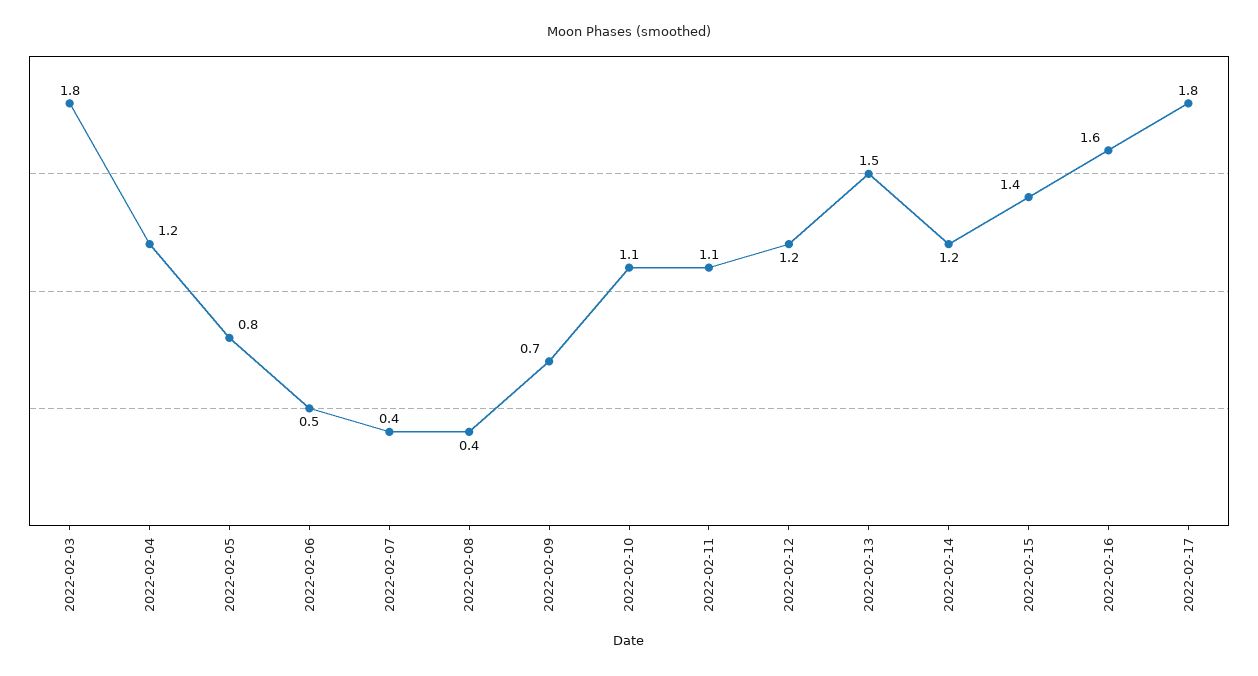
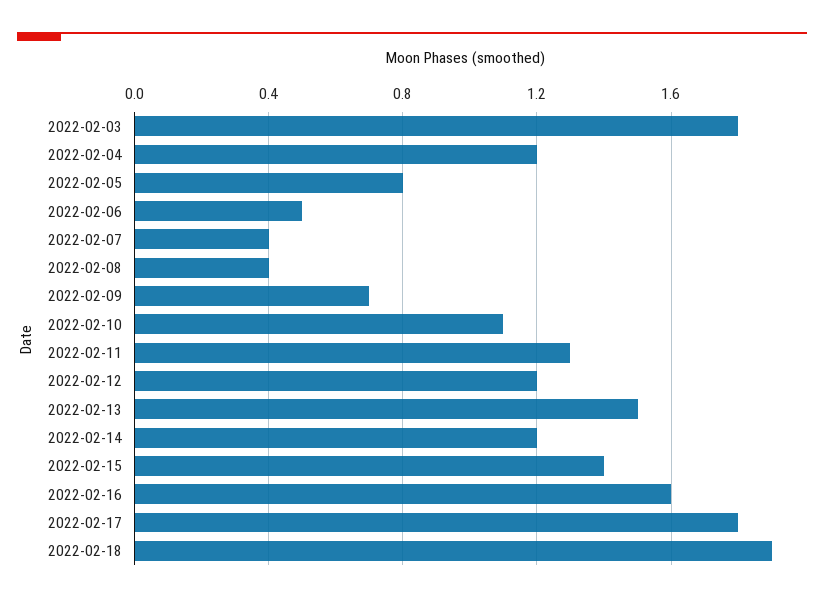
2022-02-11: 1.1 -> 1.3
2022-02-18: none -> 1.9

